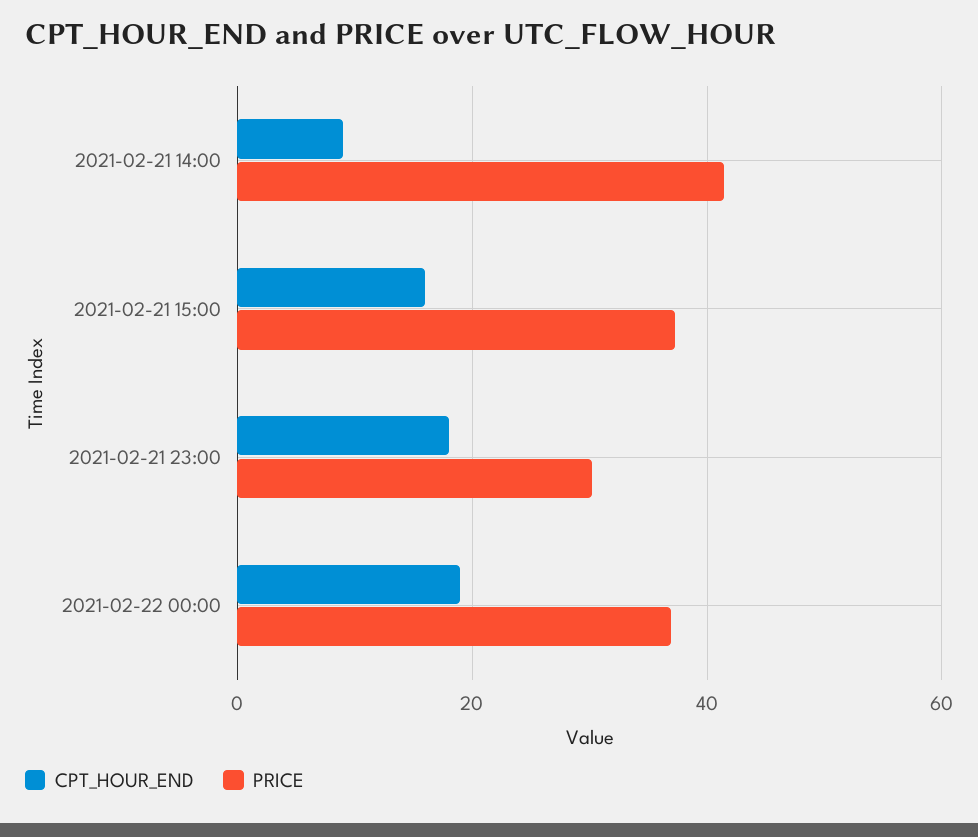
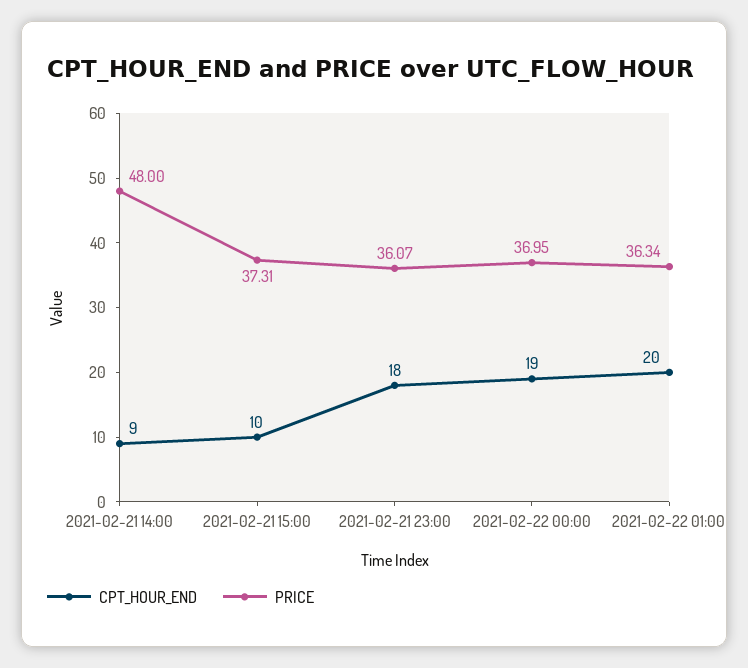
PRICE, 2021-02-21 14:00: 42 -> 48
CPT_HOUR_END, 2021-02-21 15:00: 16 -> 10
PRICE, 2021-02-21 23:00: 30 -> 36.07
CPT_HOUR_END, 2021-02-22 01:00: none -> 20
PRICE, 2021-02-22 01:00: none -> 36.34

